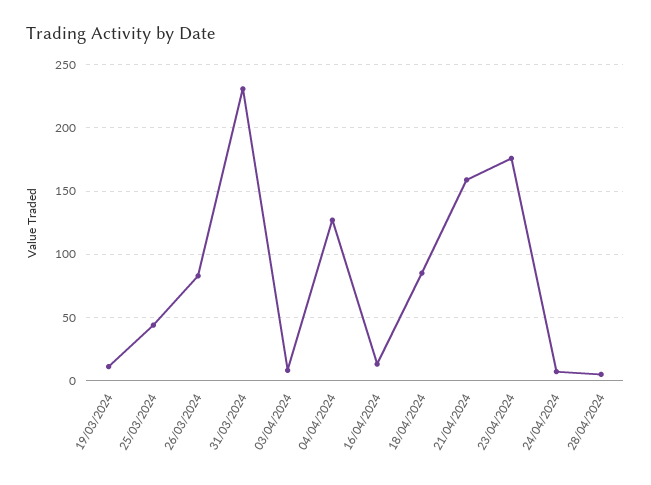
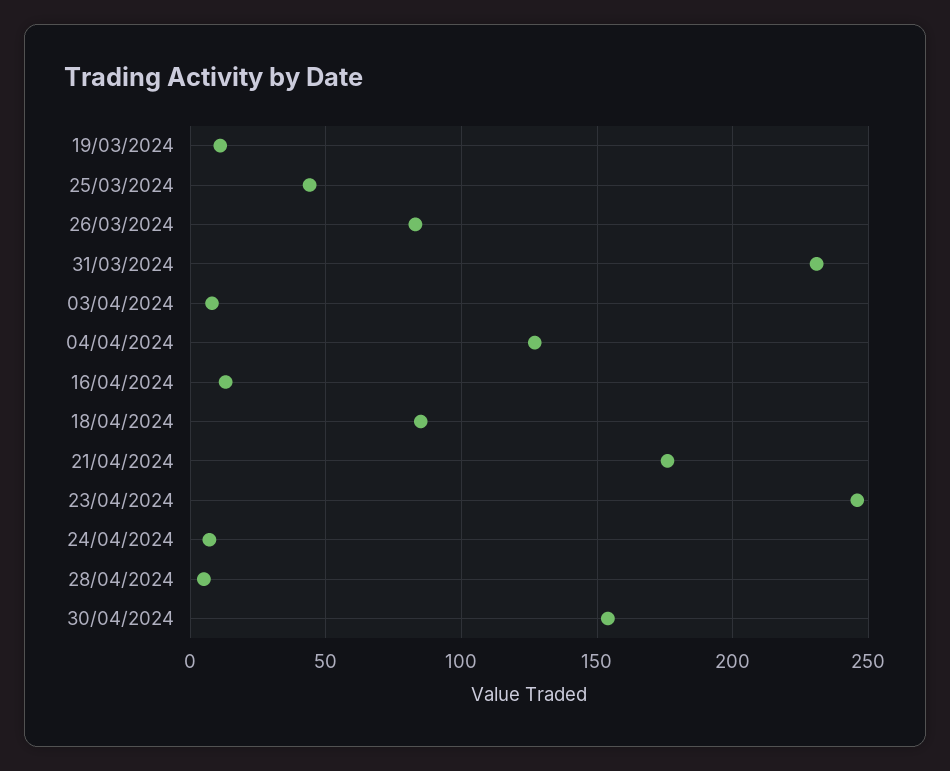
21/04/2024: 160 -> 175
23/04/2024: 175 -> 245
30/04/2024: none -> 155

